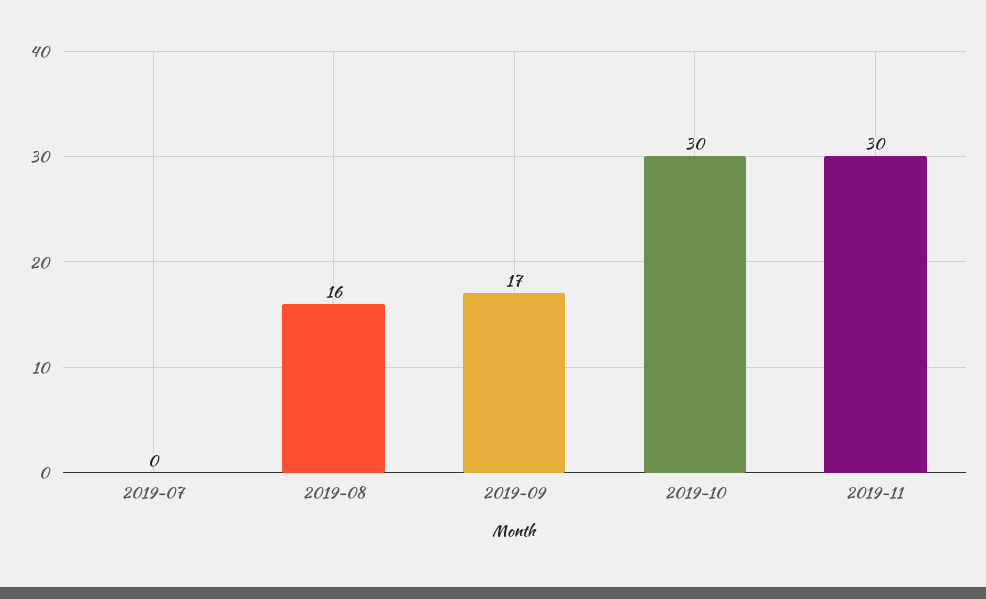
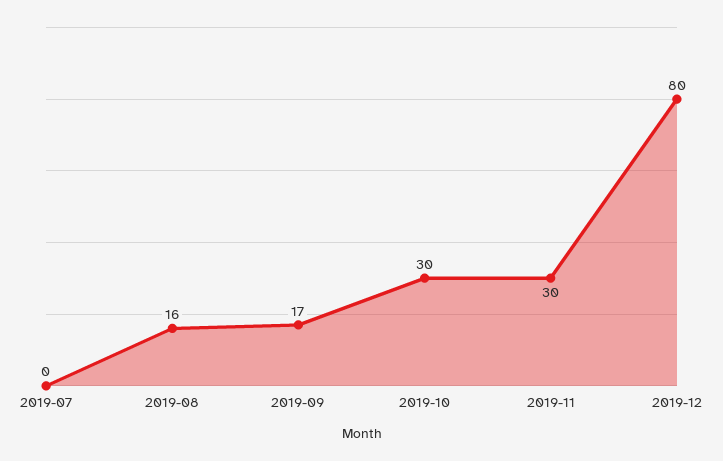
2019-12: none -> 80

